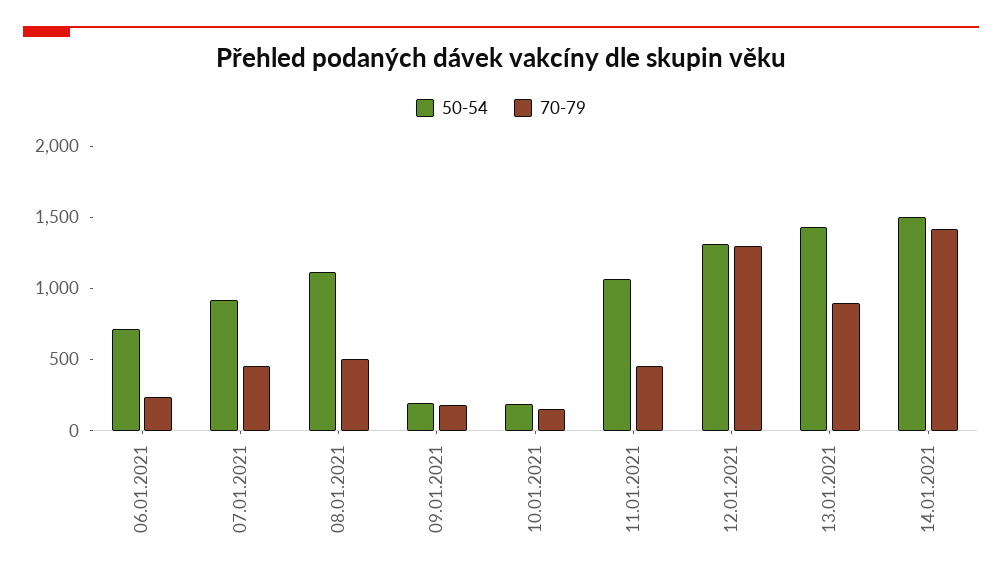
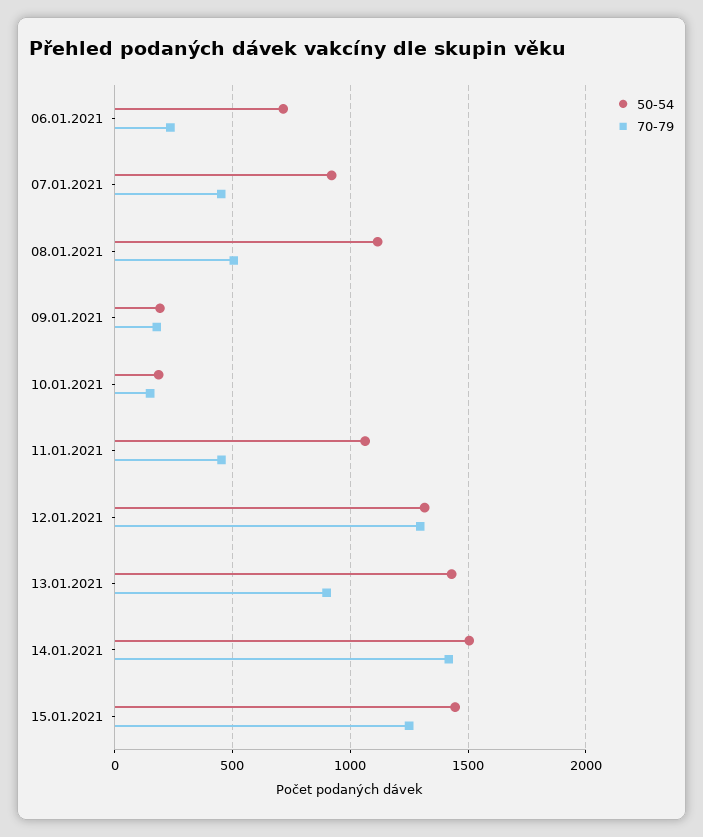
50-54, 15.01.2021: none -> 1450
70-79, 15.01.2021: none -> 1250

